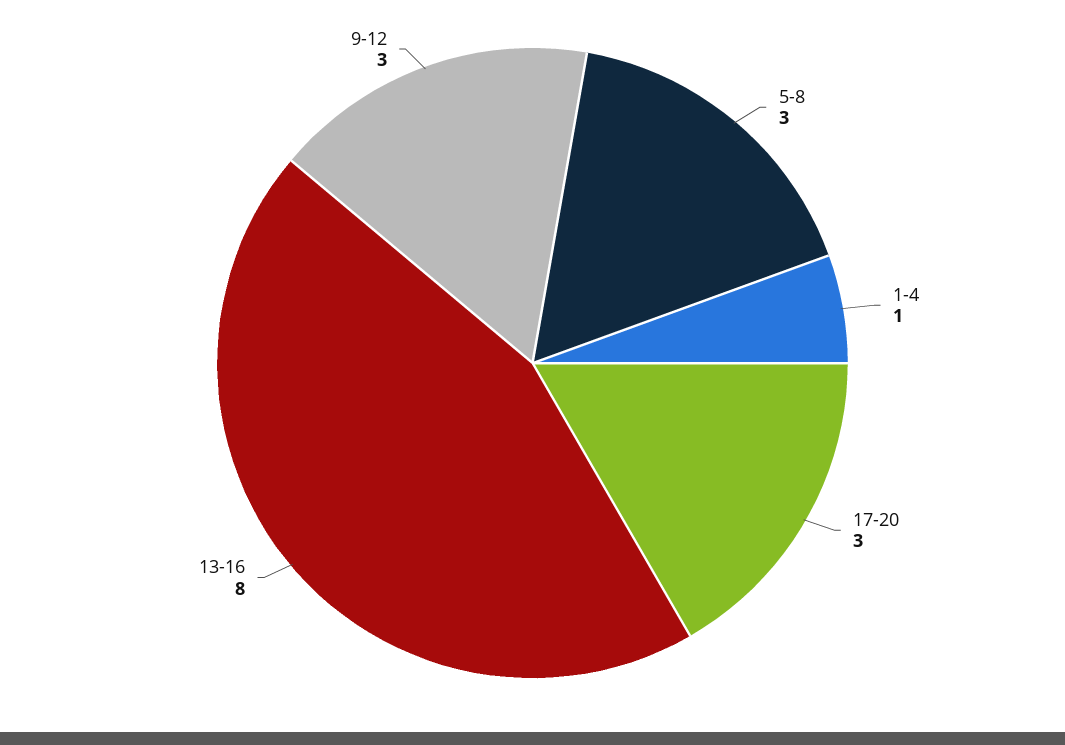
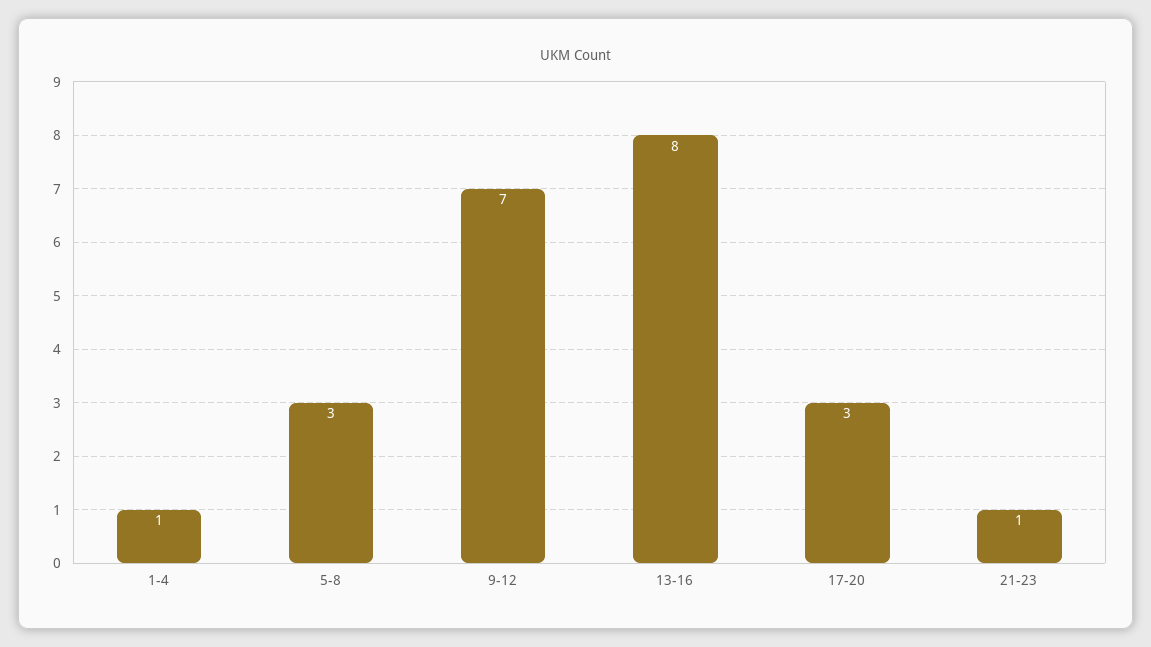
9-12: 3 -> 7
21-23: none -> 1

